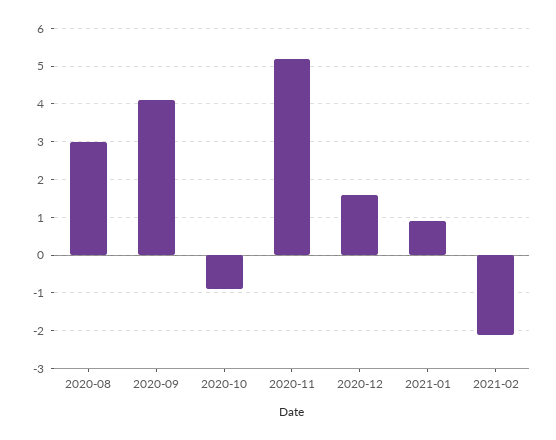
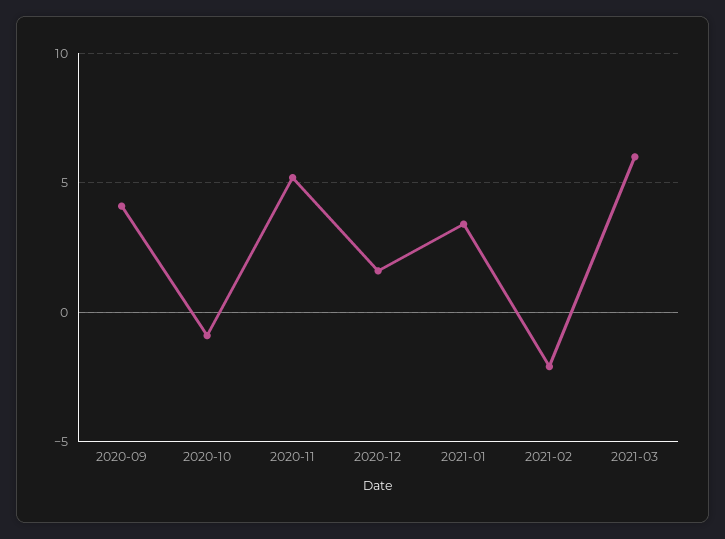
2020-08: 3 -> none
2021-01: 1 -> 3.5
2021-03: none -> 6

